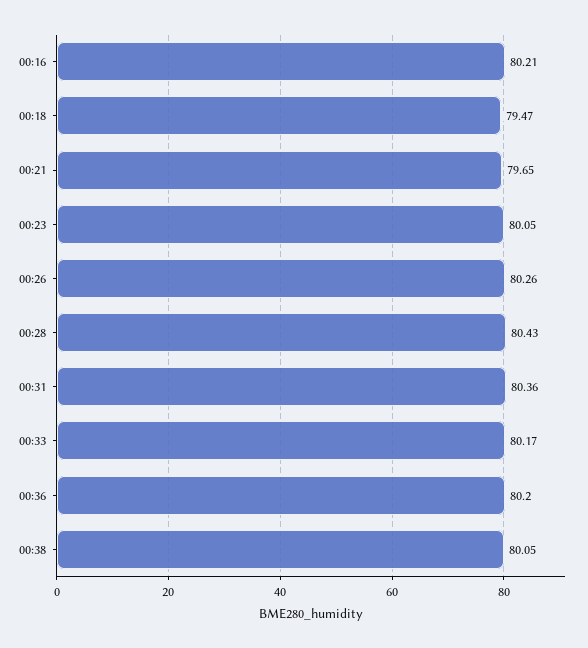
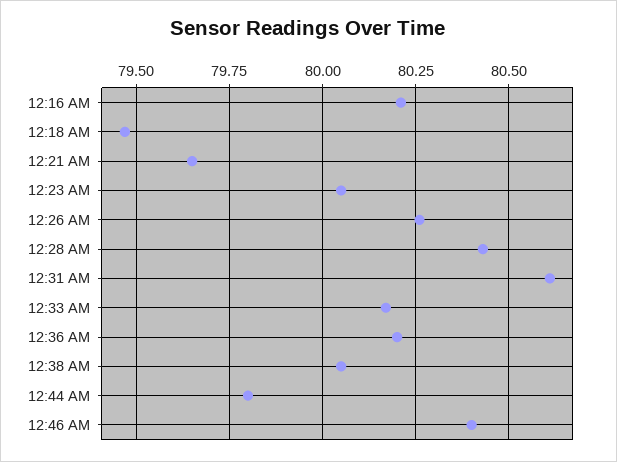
00:31: 80.36 -> 80.6
12:44 AM: none -> 79.8
12:46 AM: none -> 80.4

